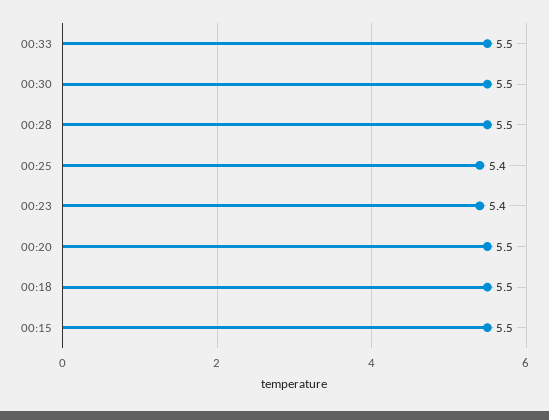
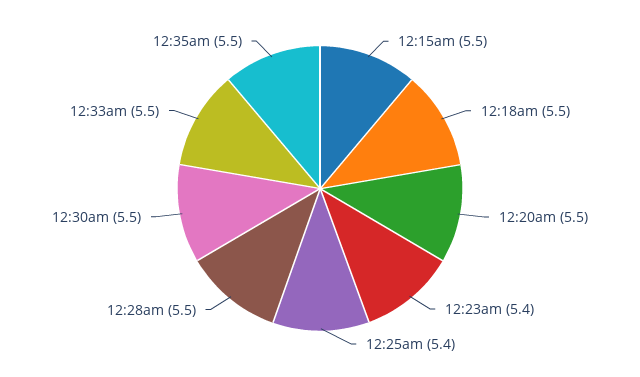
12:35am: none -> 5.5

